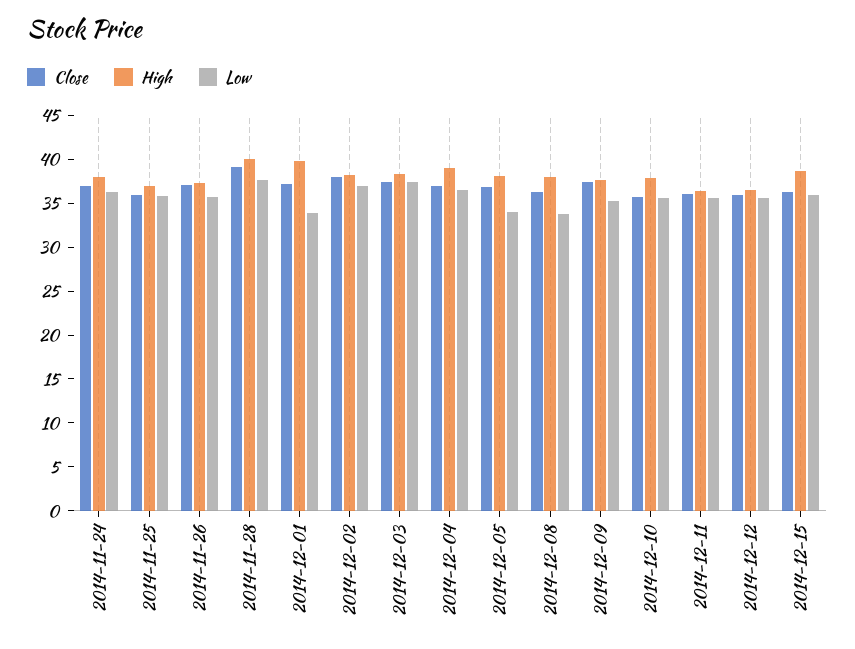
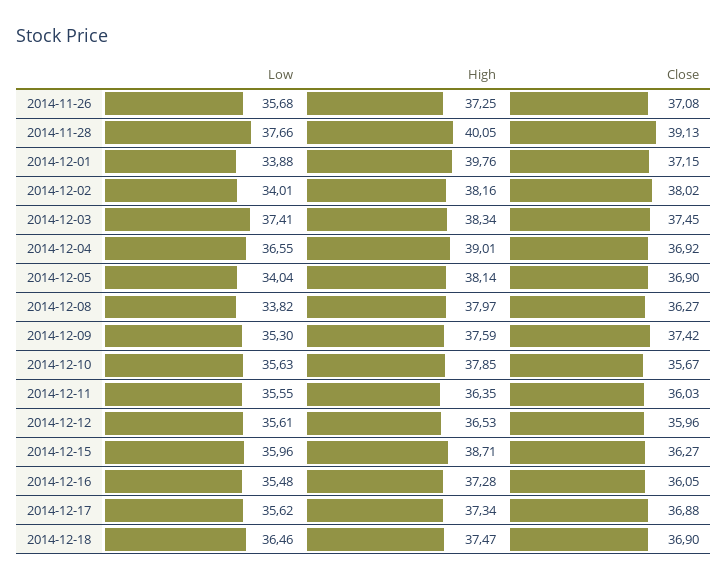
Close, 2014-11-24: 37 -> none
High, 2014-11-24: 38 -> none
Low, 2014-11-24: 36 -> none
Close, 2014-11-25: 36 -> none
High, 2014-11-25: 37 -> none
Low, 2014-11-25: 36 -> none
Low, 2014-12-02: 37 -> 34.01
Low, 2014-12-16: none -> 35.48
High, 2014-12-16: none -> 37.28
Close, 2014-12-16: none -> 36.05
Low, 2014-12-17: none -> 35.62
High, 2014-12-17: none -> 37.34
Close, 2014-12-17: none -> 36.88
Low, 2014-12-18: none -> 36.46
High, 2014-12-18: none -> 37.47
Close, 2014-12-18: none -> 36.9

